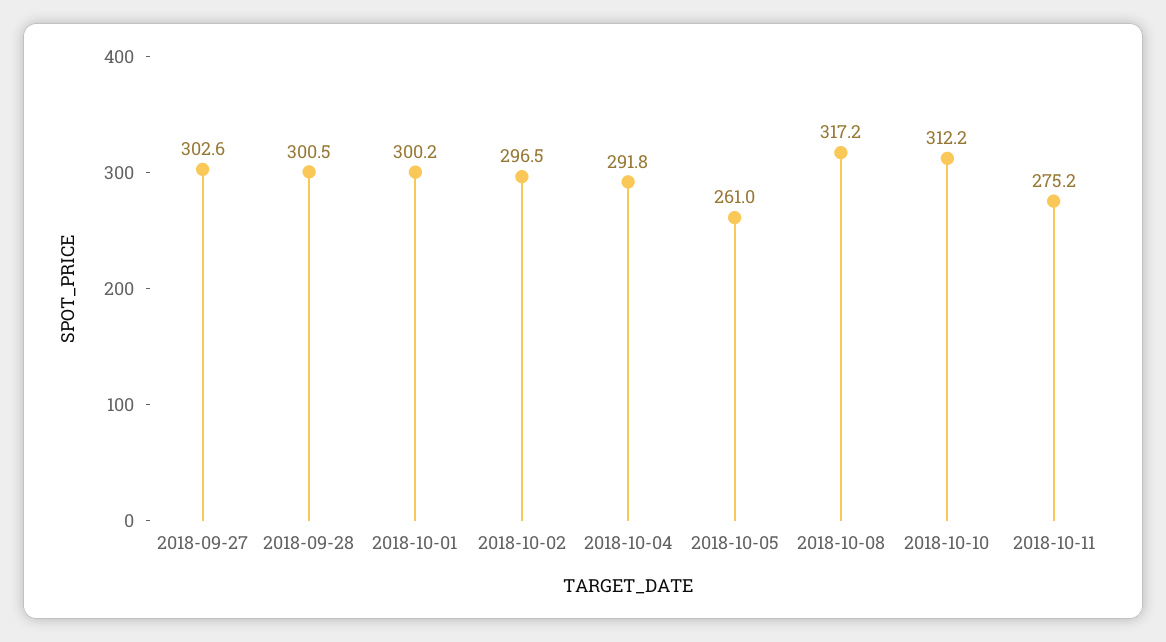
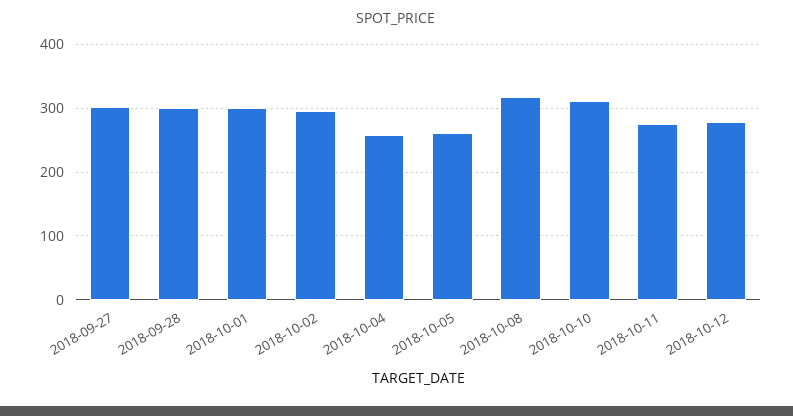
2018-10-04: 291.8 -> 260
2018-10-12: none -> 280

